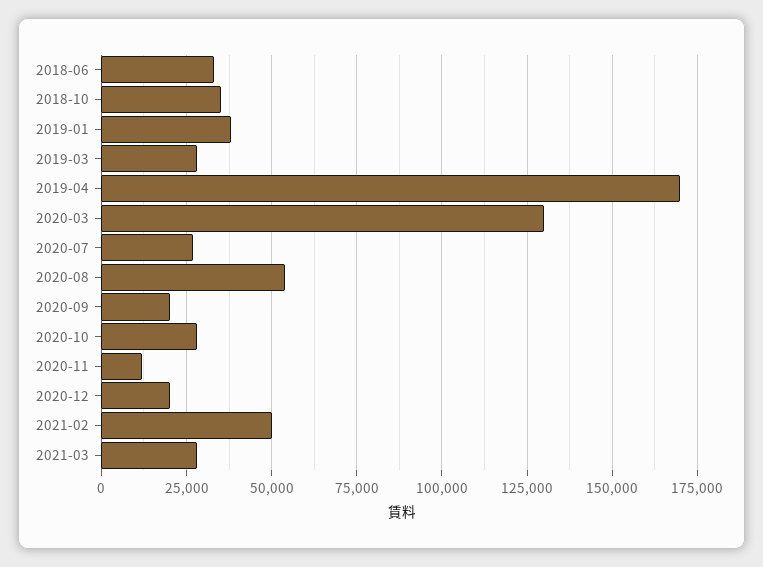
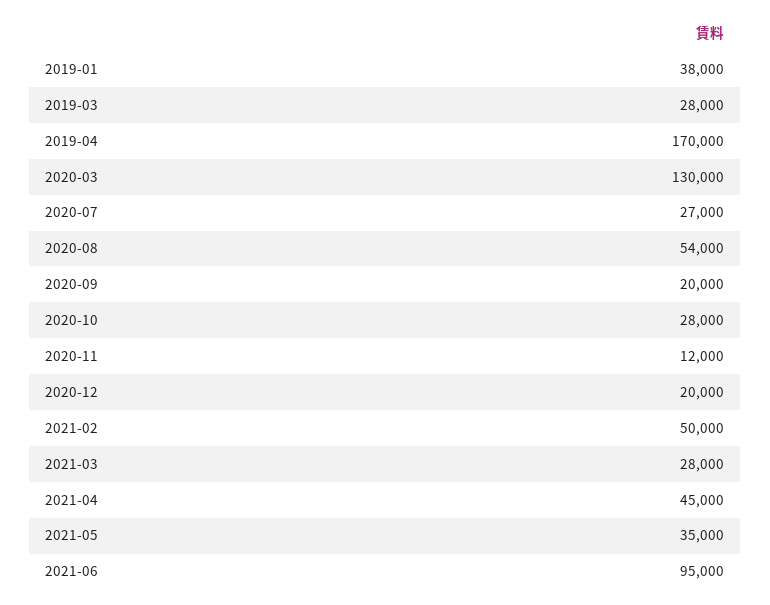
2018-06: 32500 -> none
2018-10: 35000 -> none
2021-04: none -> 45000
2021-05: none -> 35000
2021-06: none -> 95000

